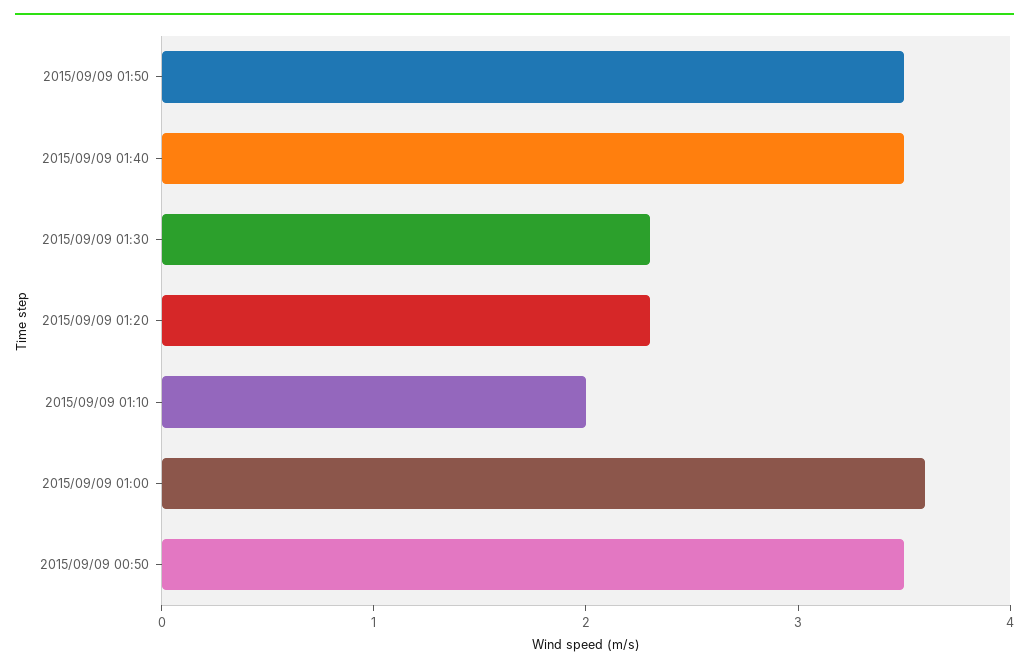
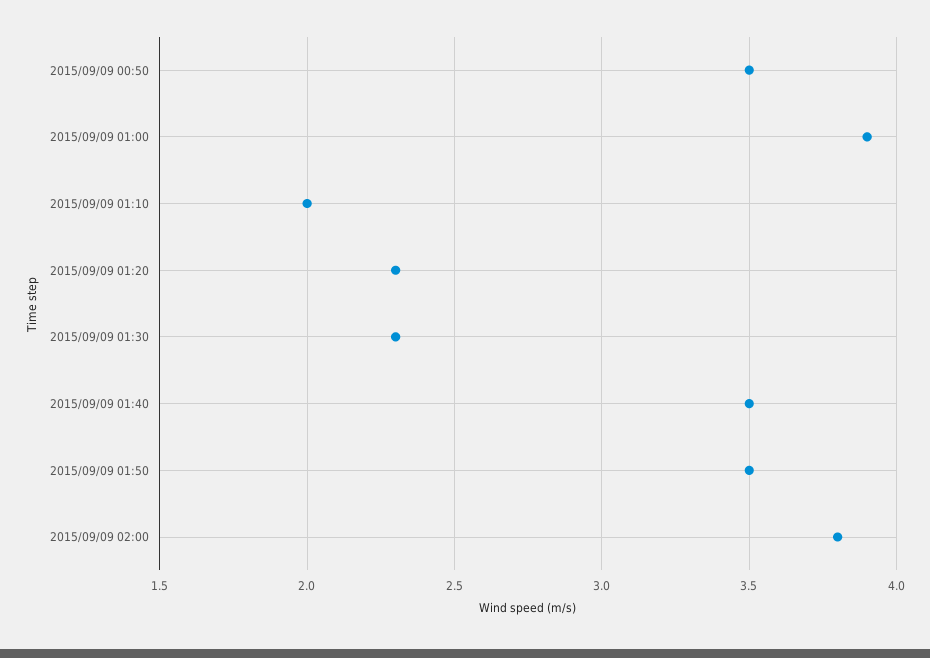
2015/09/09 01:00: 3.6 -> 3.9
2015/09/09 02:00: none -> 3.8

